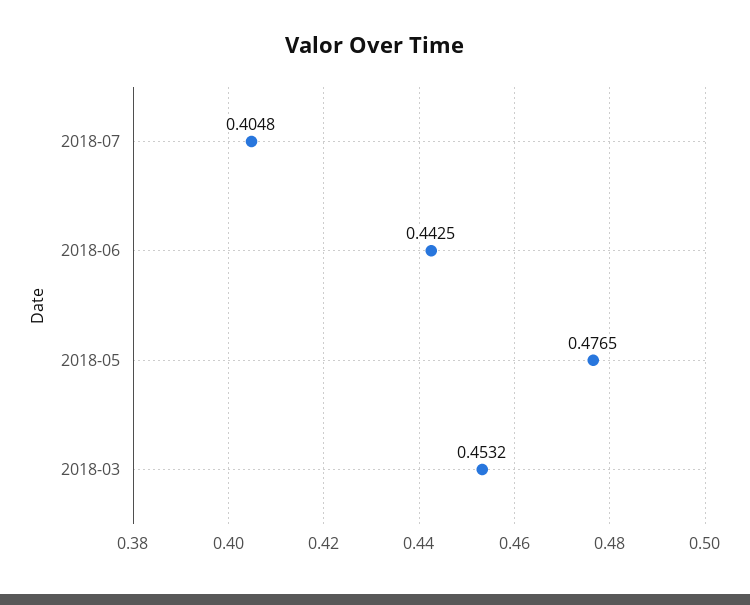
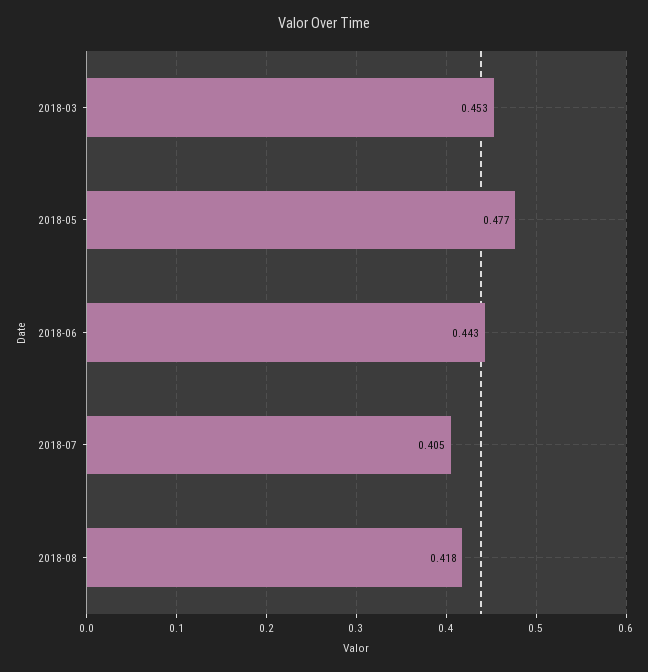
2018-08: none -> 0.418

